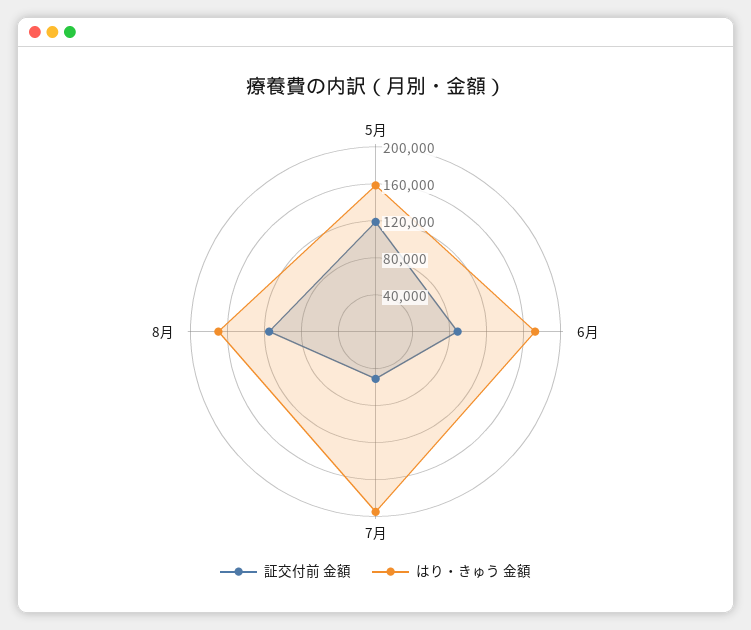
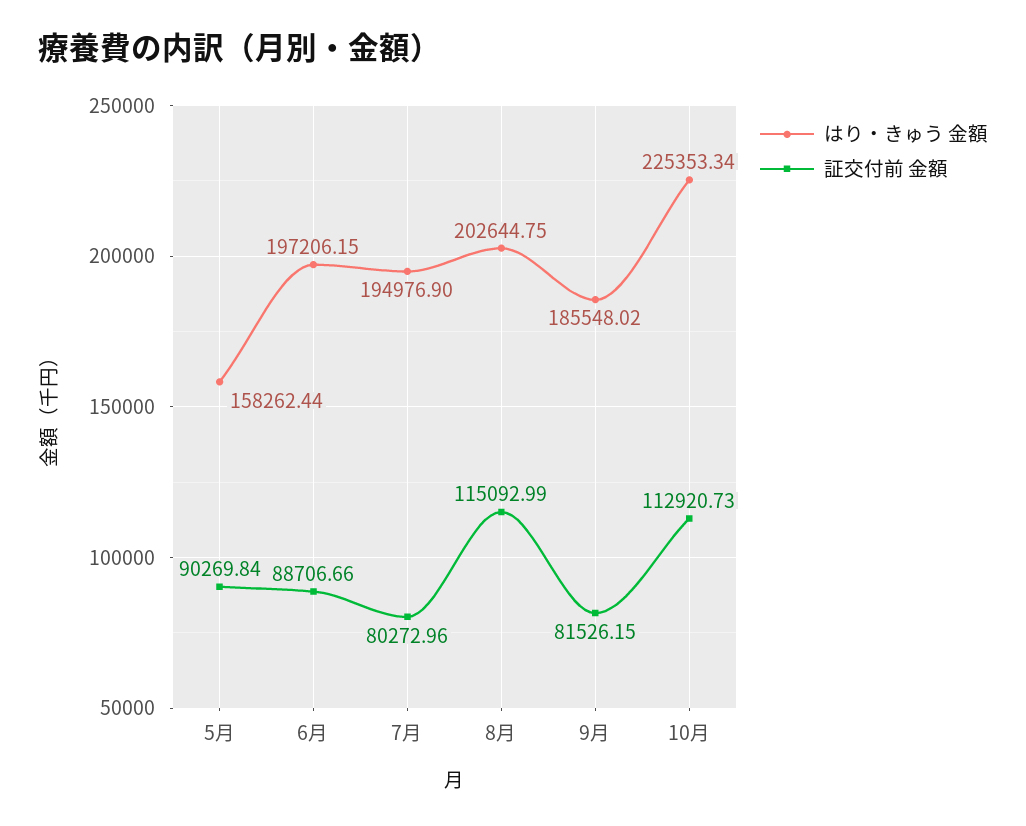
証交付前 金額, 5月: 120000 -> 90269.84
はり・きゅう 金額, 6月: 170000 -> 197206.15
証交付前 金額, 7月: 50000 -> 80272.96
はり・きゅう 金額, 8月: 170000 -> 202644.75
はり・きゅう 金額, 9月: none -> 185548.02
証交付前 金額, 9月: none -> 81526.15
はり・きゅう 金額, 10月: none -> 225353.34
証交付前 金額, 10月: none -> 112920.73

